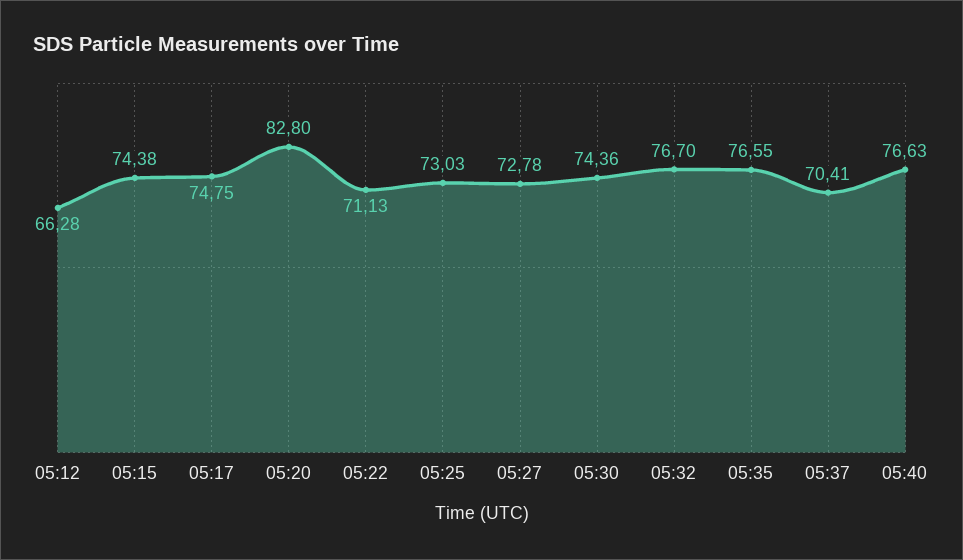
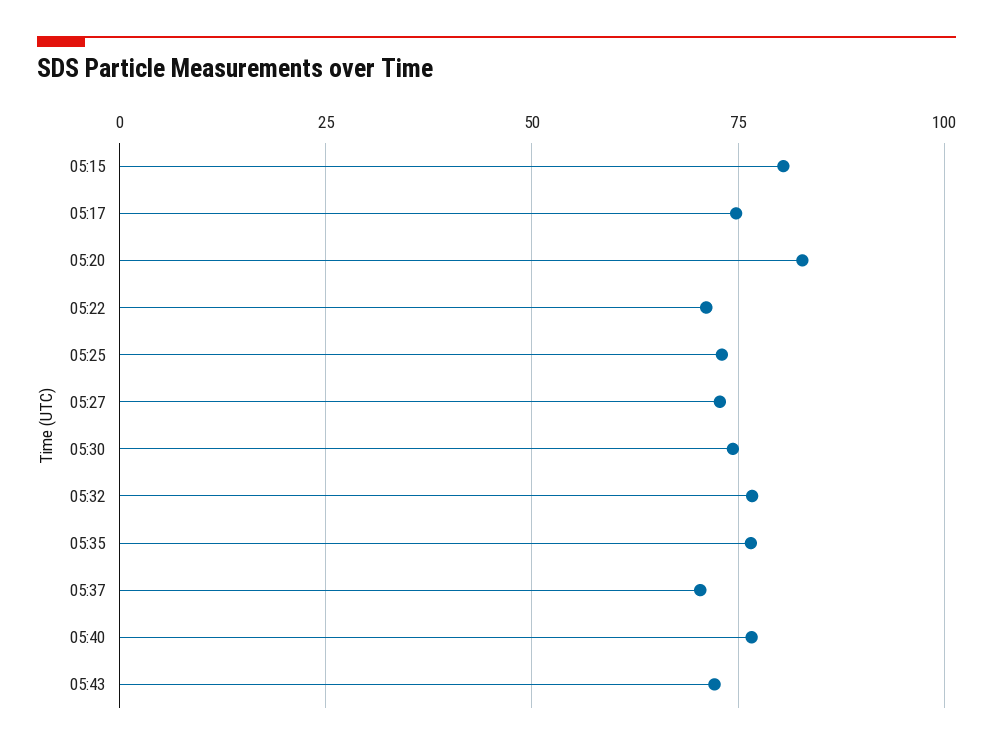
05:12: 66.28 -> none
05:15: 74.38 -> 80
05:43: none -> 72.5

